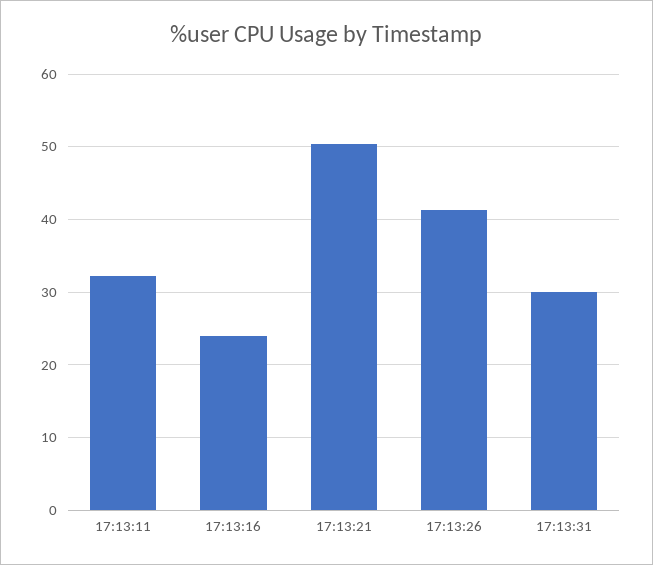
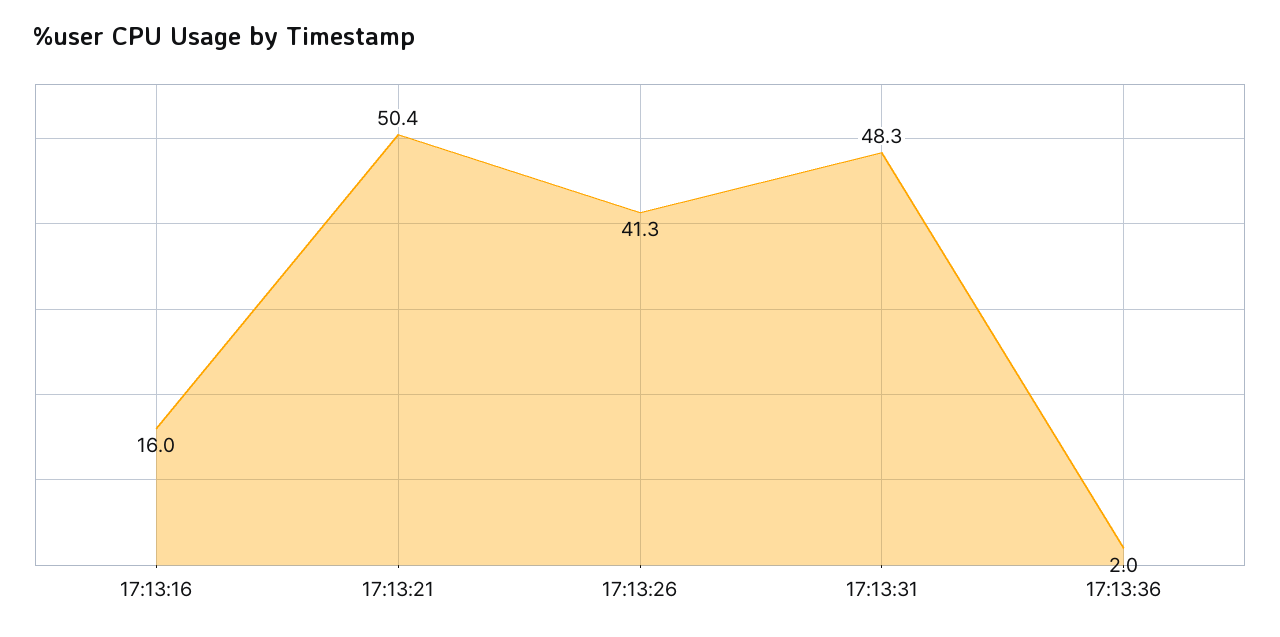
17:13:11: 32 -> none
17:13:16: 24 -> 16
17:13:31: 30 -> 48.3
17:13:36: none -> 2

